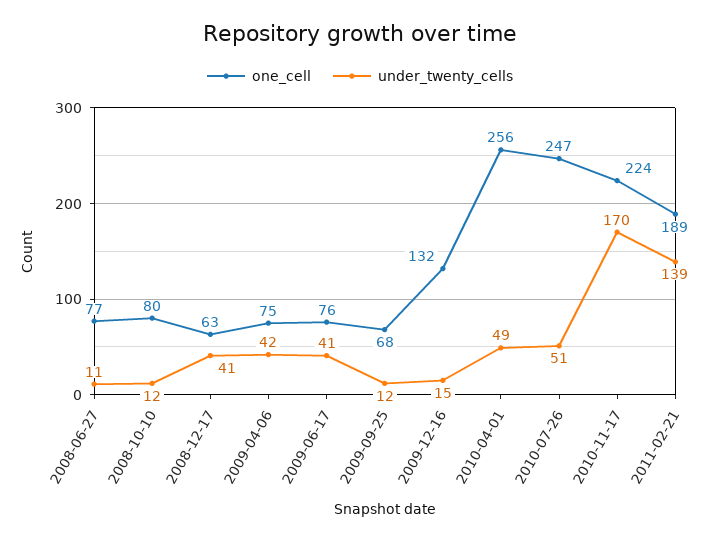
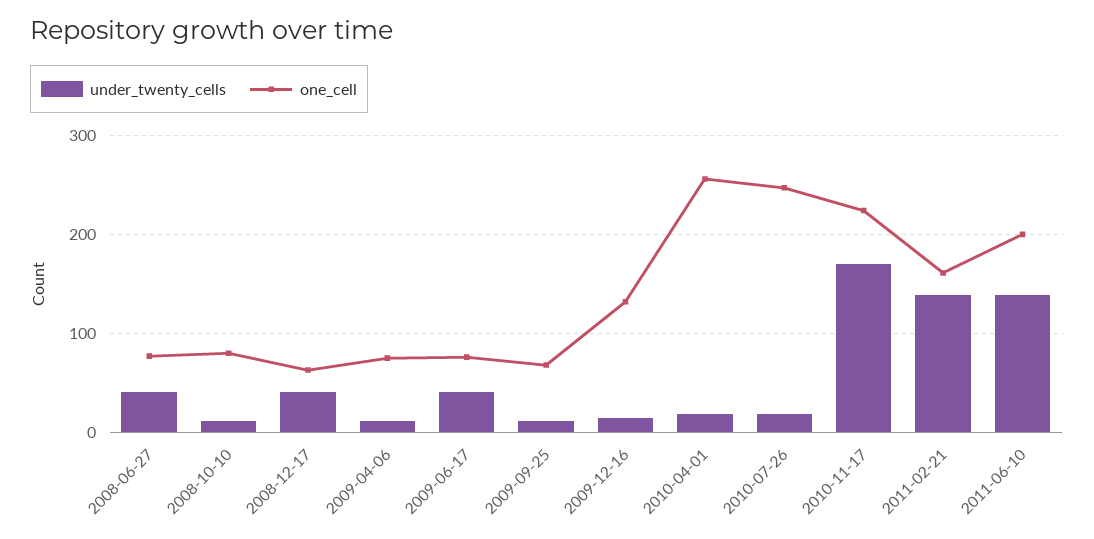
under_twenty_cells, 2008-06-27: 11 -> 40
under_twenty_cells, 2009-04-06: 42 -> 10
under_twenty_cells, 2010-04-01: 49 -> 20
under_twenty_cells, 2010-07-26: 51 -> 20
one_cell, 2011-02-21: 189 -> 160
under_twenty_cells, 2011-06-10: none -> 140
one_cell, 2011-06-10: none -> 200

